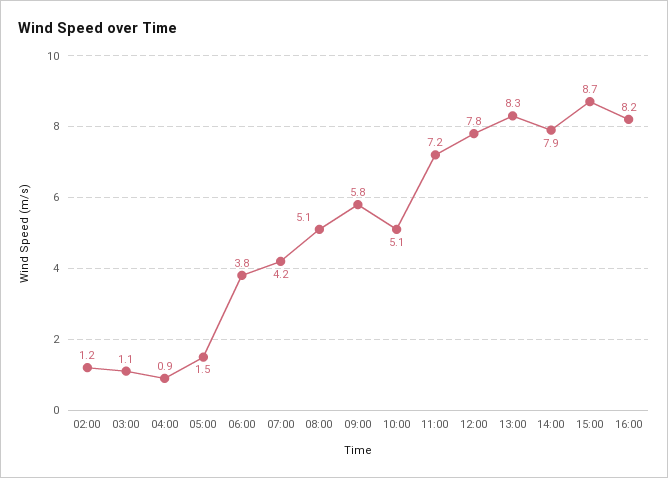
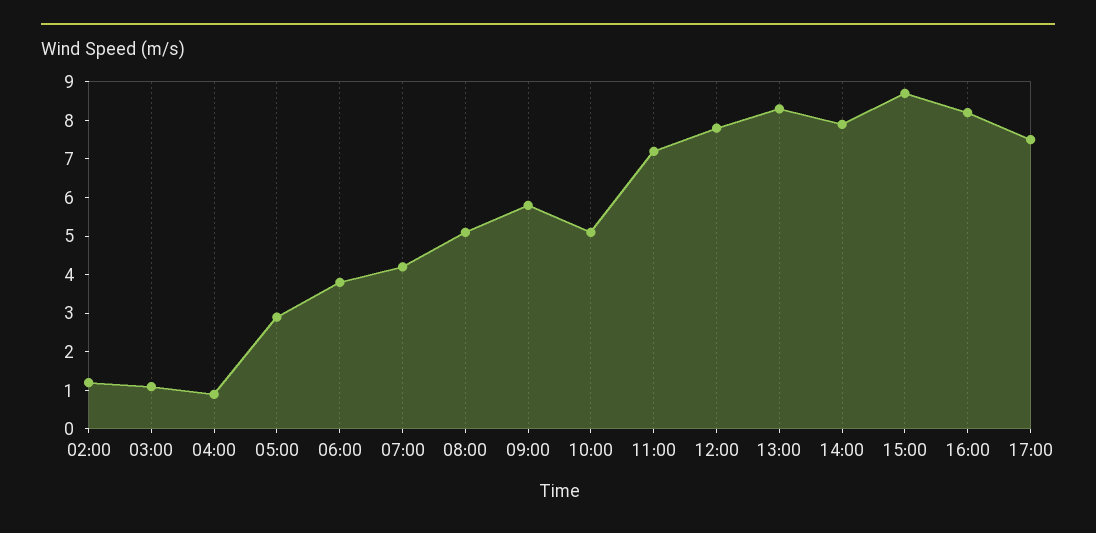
05:00: 1.5 -> 3
17:00: none -> 7.5

